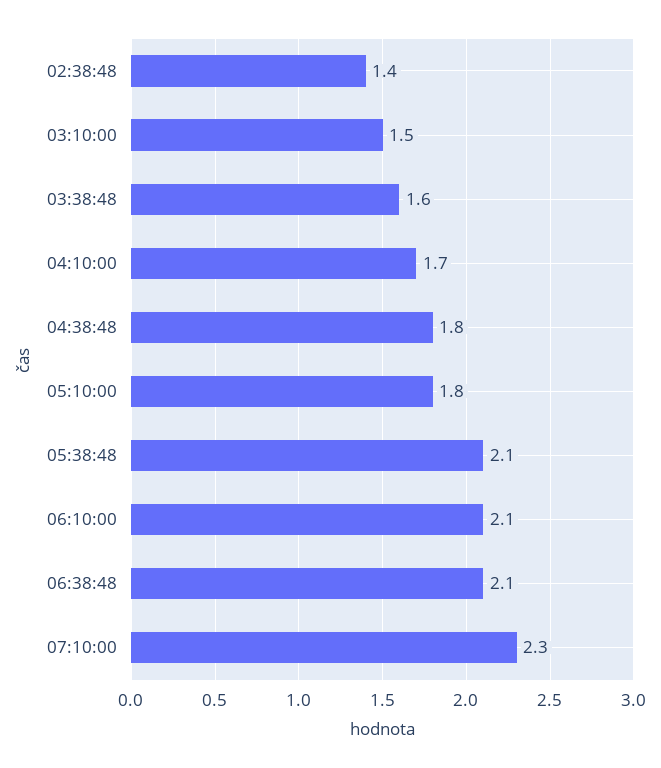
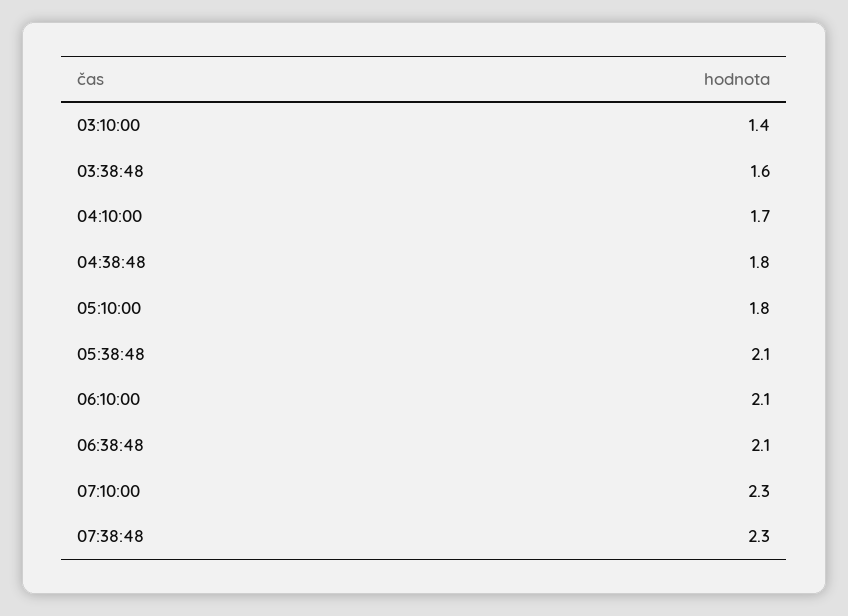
02:38:48: 1.4 -> none
03:10:00: 1.5 -> 1.4
07:38:48: none -> 2.3

